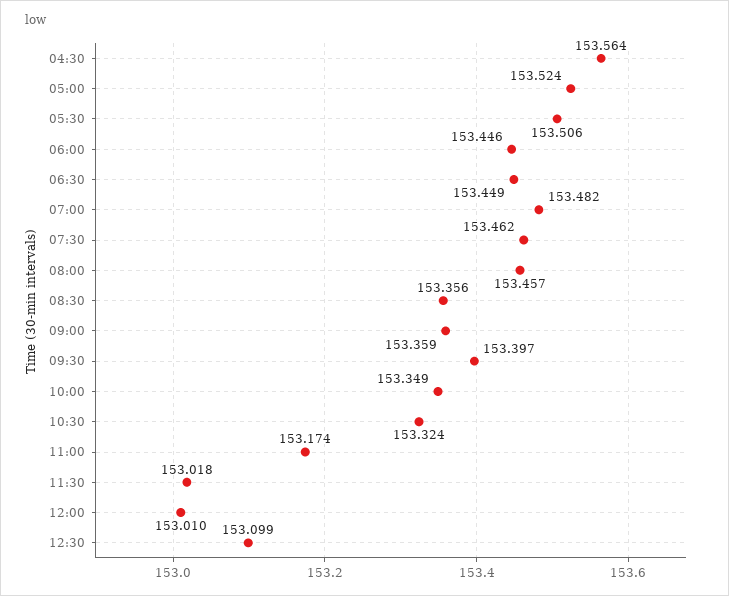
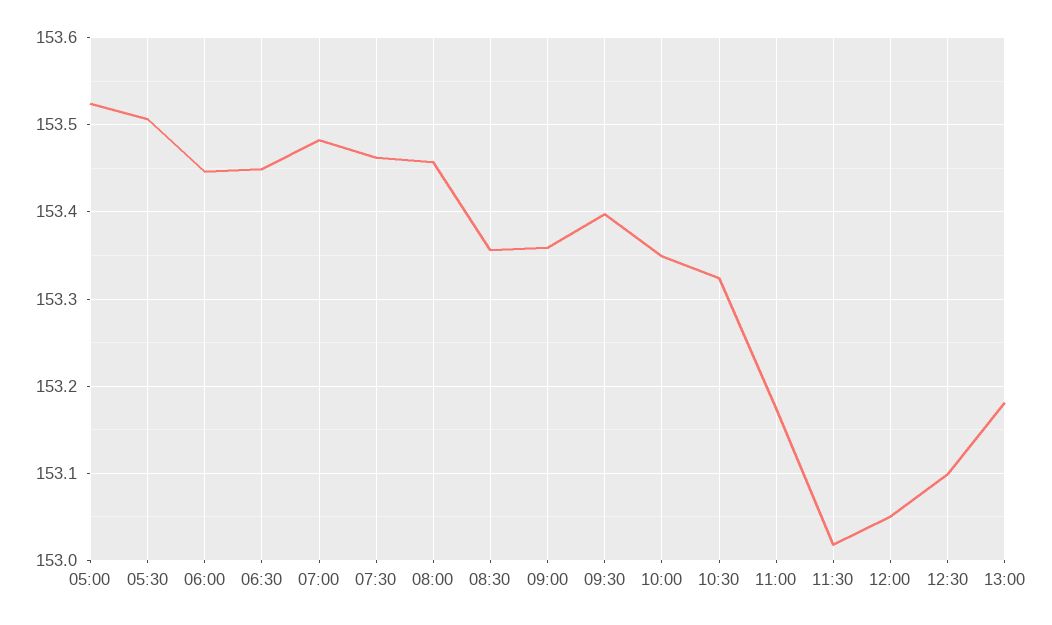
04:30: 153.564 -> none
12:00: 153.01 -> 153.05
13:00: none -> 153.18

